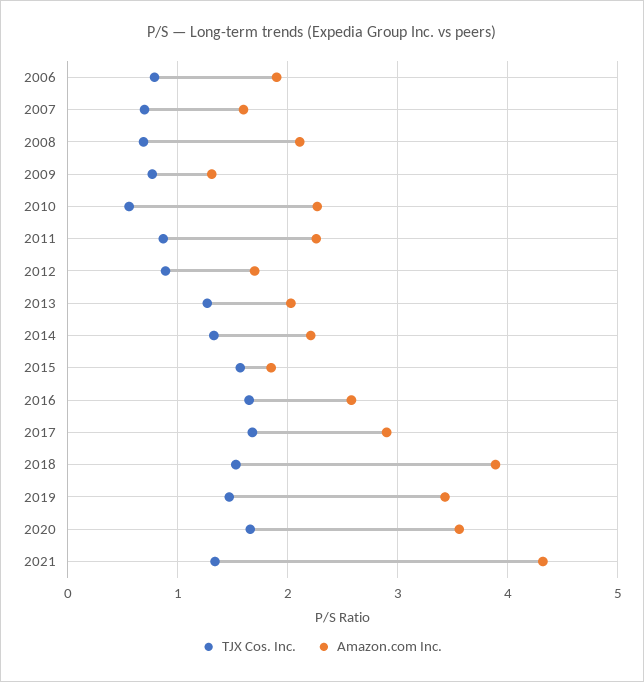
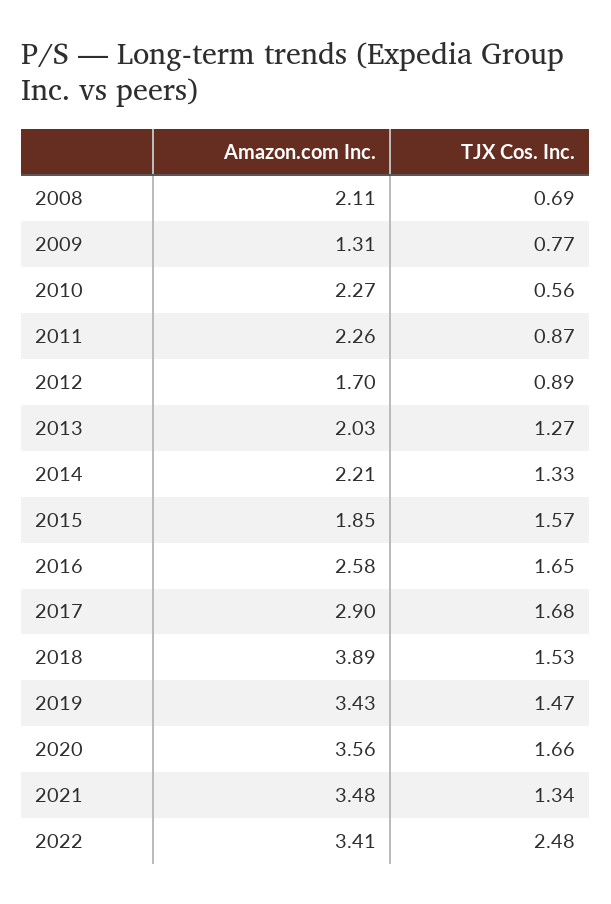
TJX Cos. Inc., 2006: 0.8 -> none
Amazon.com Inc., 2006: 1.9 -> none
TJX Cos. Inc., 2007: 0.7 -> none
Amazon.com Inc., 2007: 1.6 -> none
Amazon.com Inc., 2021: 4.3 -> 3.48
Amazon.com Inc., 2022: none -> 3.41
TJX Cos. Inc., 2022: none -> 2.48

